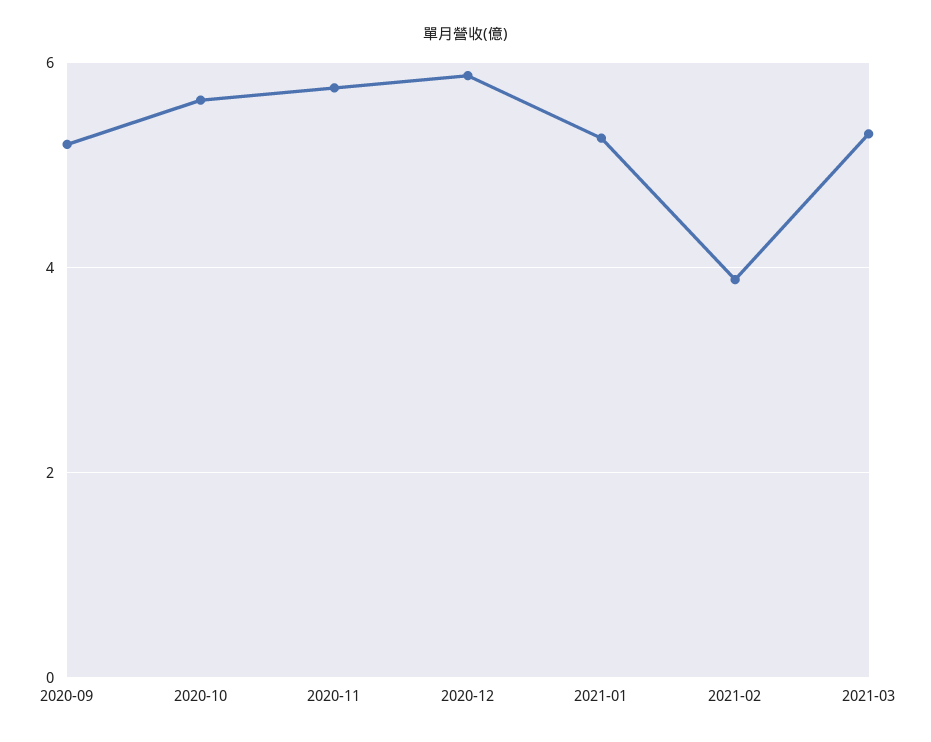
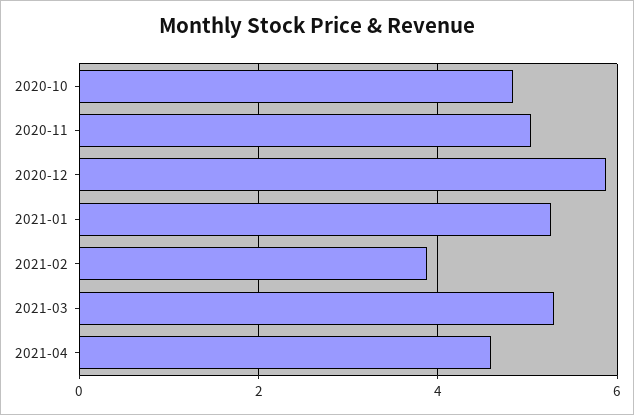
2020-09: 5.2 -> none
2020-10: 5.6 -> 4.8
2020-11: 5.8 -> 5
2021-04: none -> 4.6

